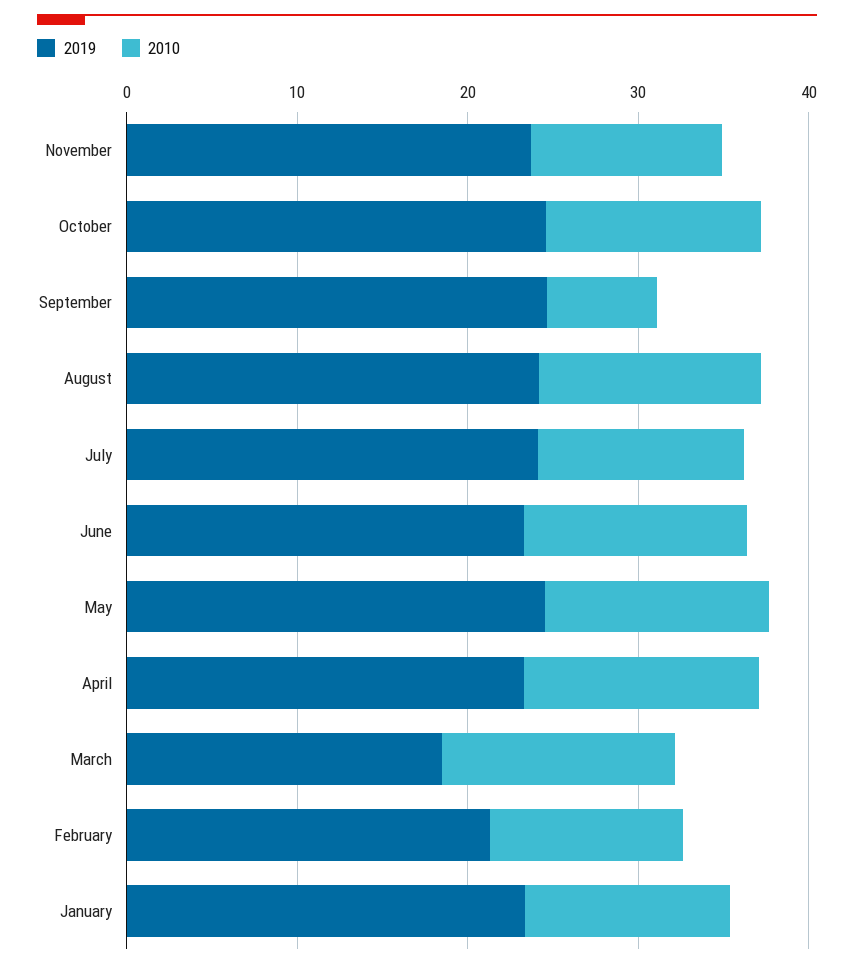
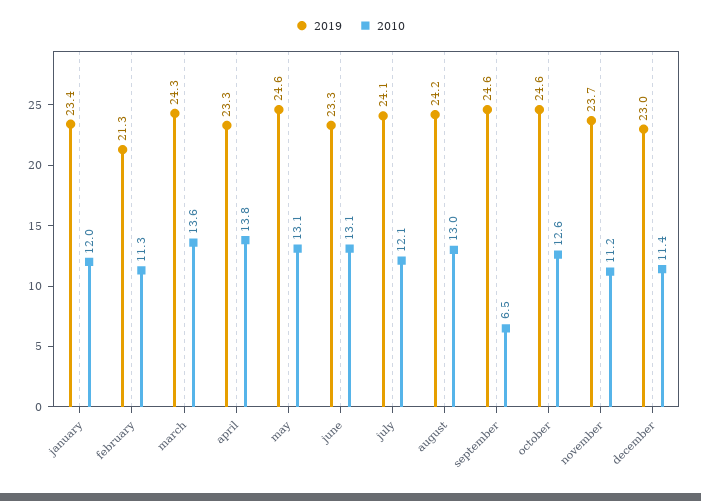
2019, March: 18 -> 24.3
2019, december: none -> 23
2010, december: none -> 11.4

